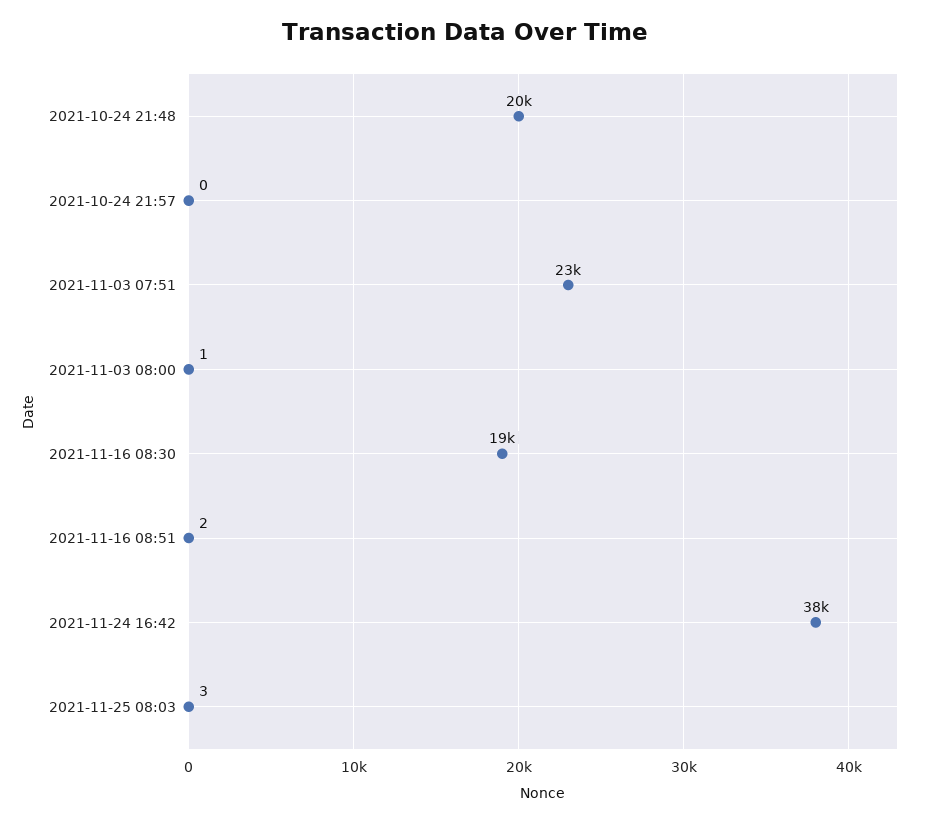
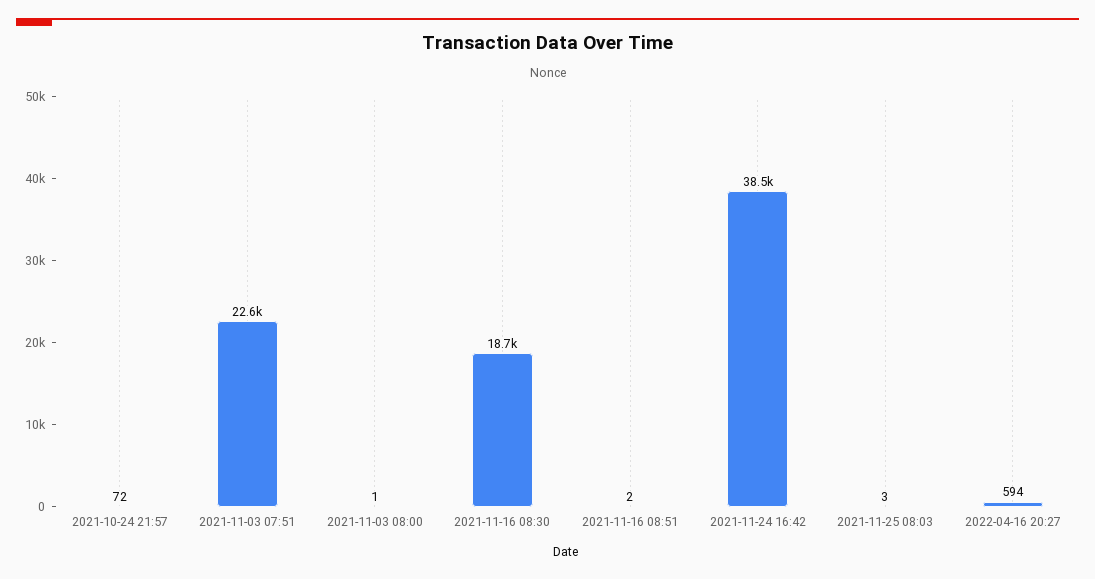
2021-10-24 21:48: 20000 -> none
2021-10-24 21:57: 0 -> 72
2022-04-16 20:27: none -> 594

